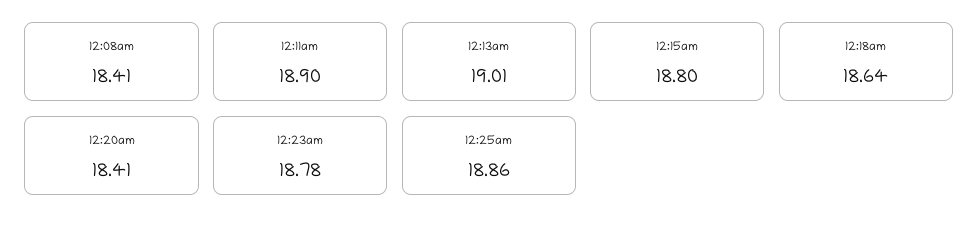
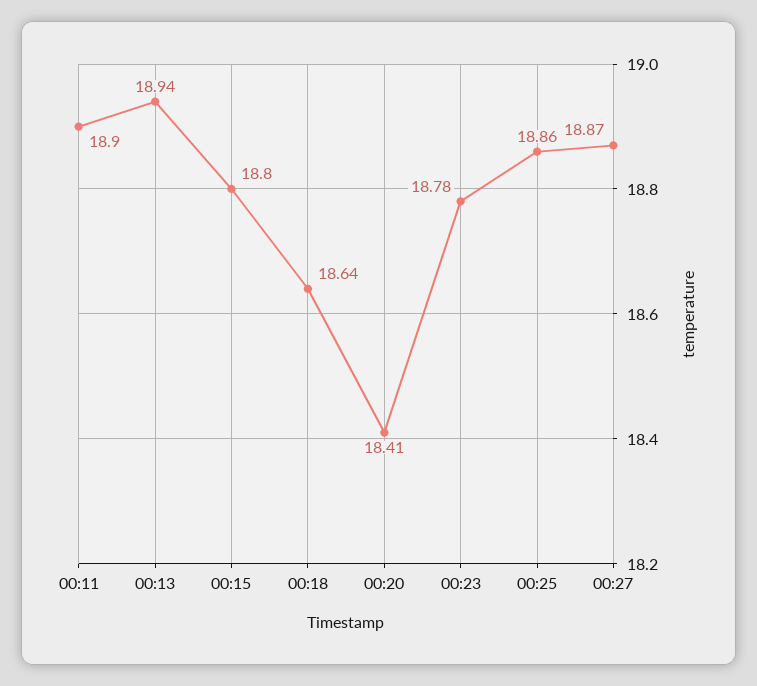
12:08am: 18.41 -> none
12:13am: 19.01 -> 18.94
00:27: none -> 18.87

